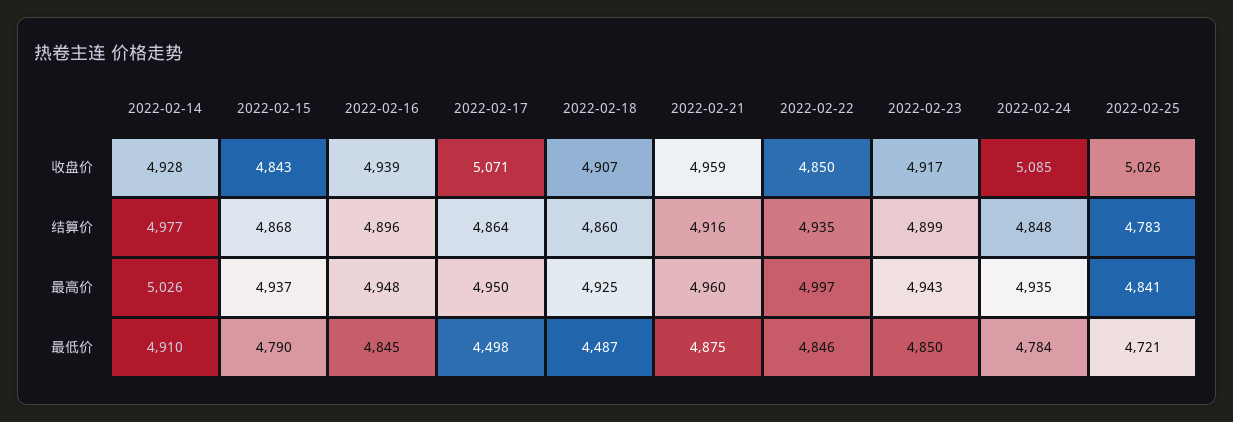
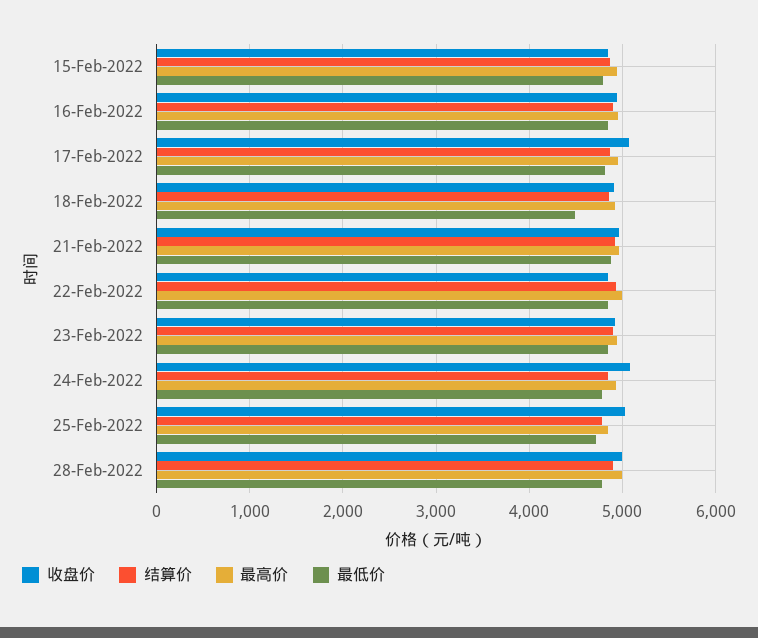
收盘价, 2022-02-14: 4928 -> none
结算价, 2022-02-14: 4977 -> none
最高价, 2022-02-14: 5026 -> none
最低价, 2022-02-14: 4910 -> none
最低价, 2022-02-17: 4498 -> 4800
收盘价, 28-Feb-2022: none -> 5000
结算价, 28-Feb-2022: none -> 4900
最高价, 28-Feb-2022: none -> 5000
最低价, 28-Feb-2022: none -> 4800

